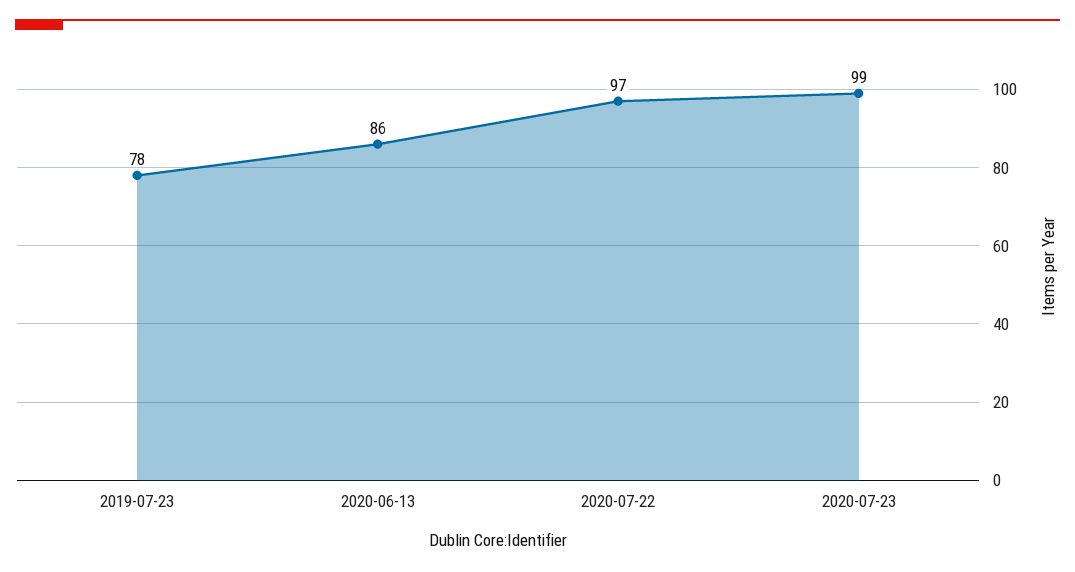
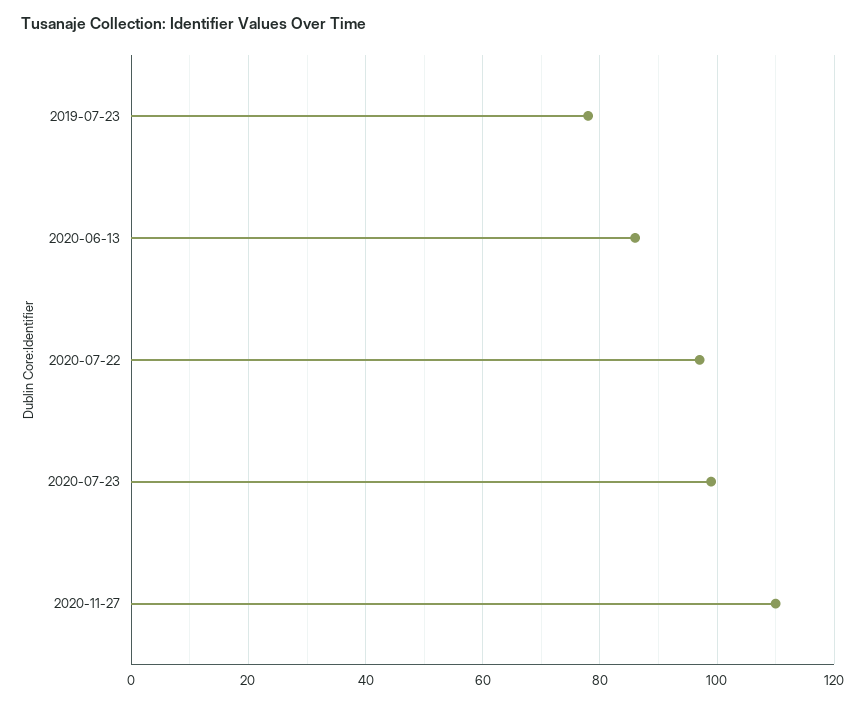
2020-11-27: none -> 110

